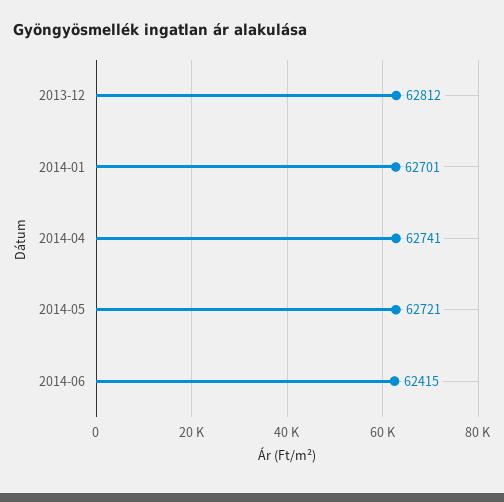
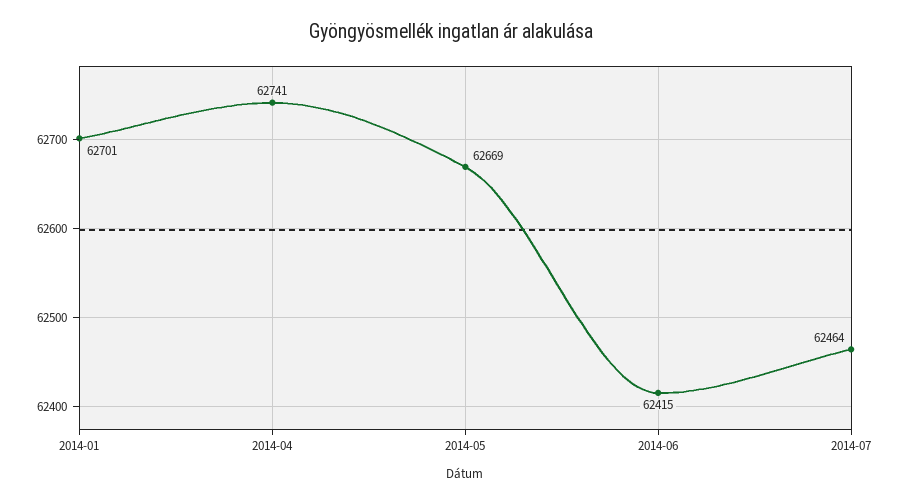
2013-12: 62812 -> none
2014-05: 62721 -> 62669
2014-07: none -> 62464

